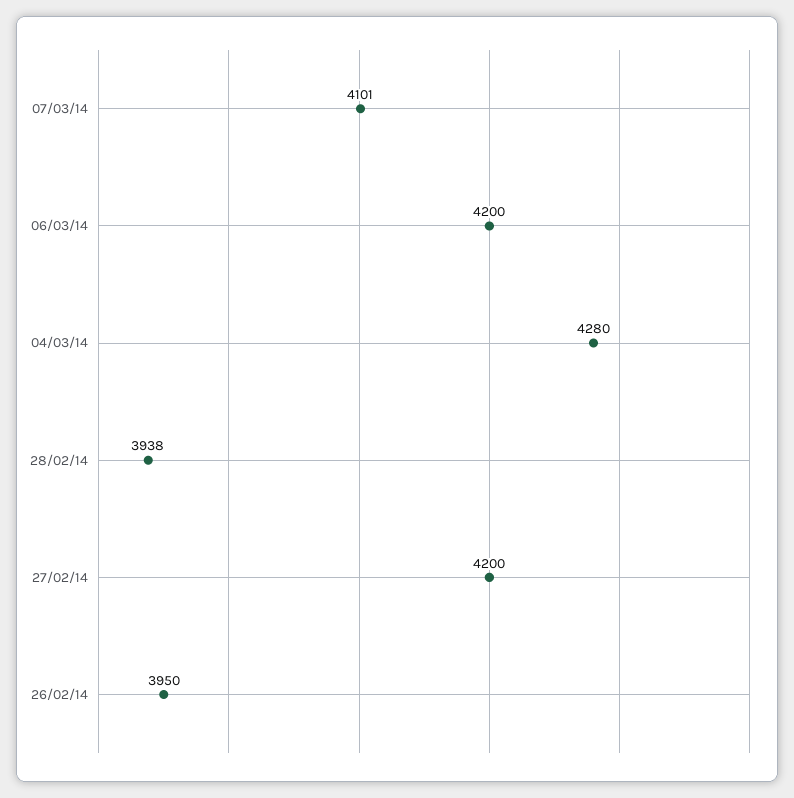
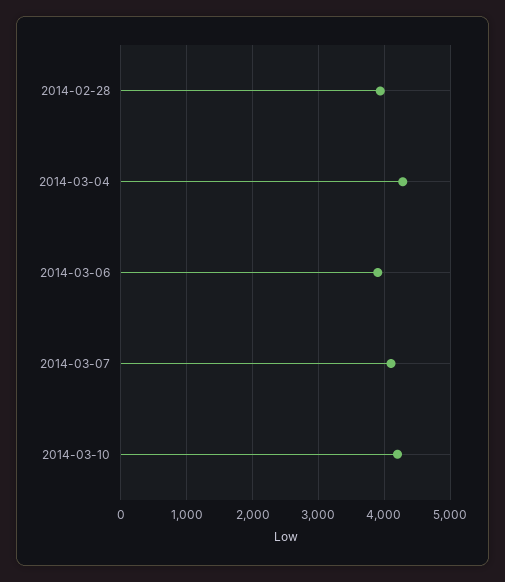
06/03/14: 4200 -> 3900
27/02/14: 4200 -> none
26/02/14: 3950 -> none
2014-03-10: none -> 4200

